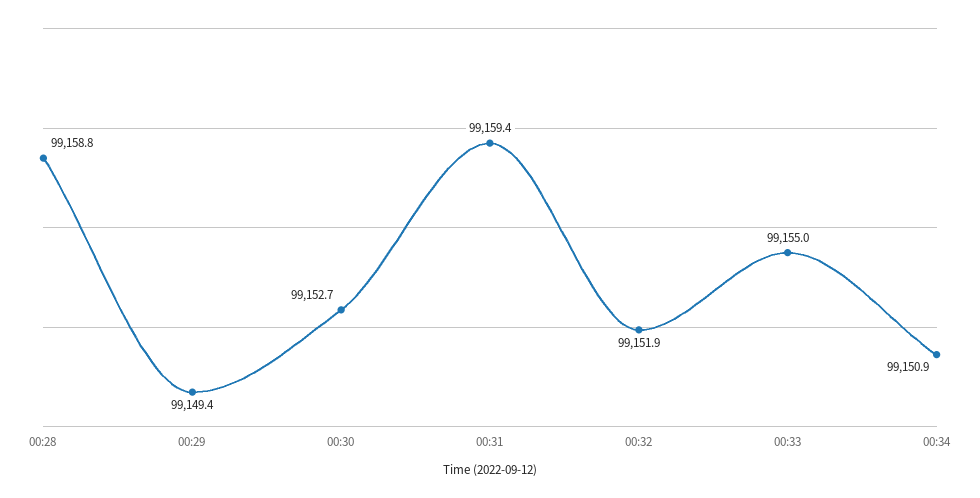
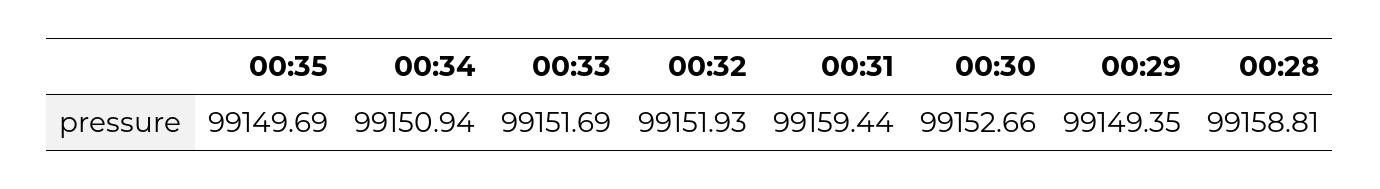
00:33: 99155 -> 99151.69
00:35: none -> 99149.69

